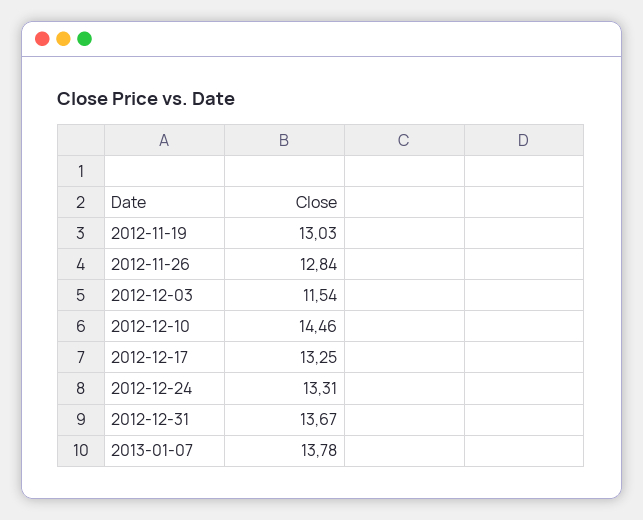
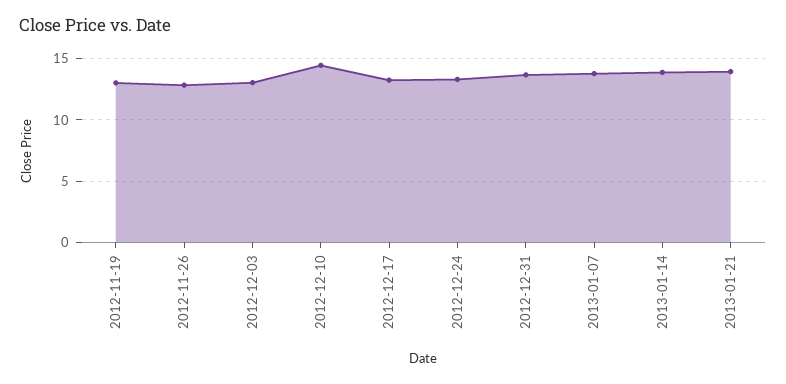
2012-12-03: 11.54 -> 13
2013-01-14: none -> 14
2013-01-21: none -> 14

